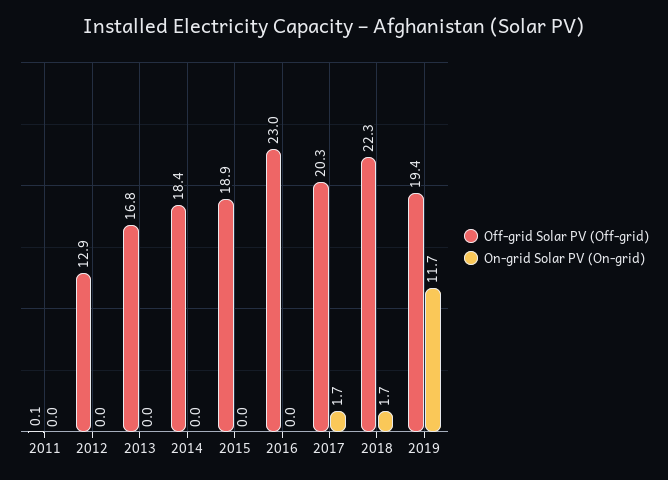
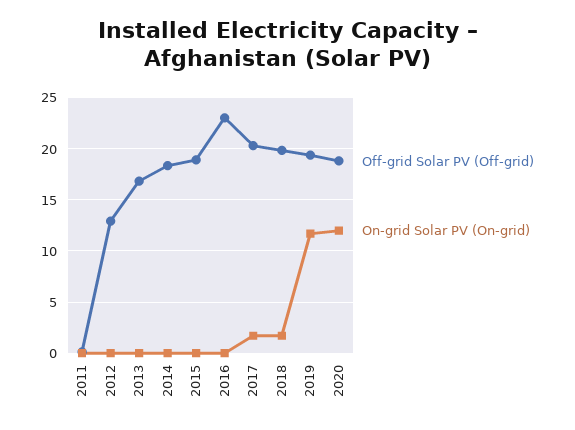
Off-grid Solar PV (Off-grid), 2018: 22.3 -> 20
Off-grid Solar PV (Off-grid), 2020: none -> 19
On-grid Solar PV (On-grid), 2020: none -> 12

